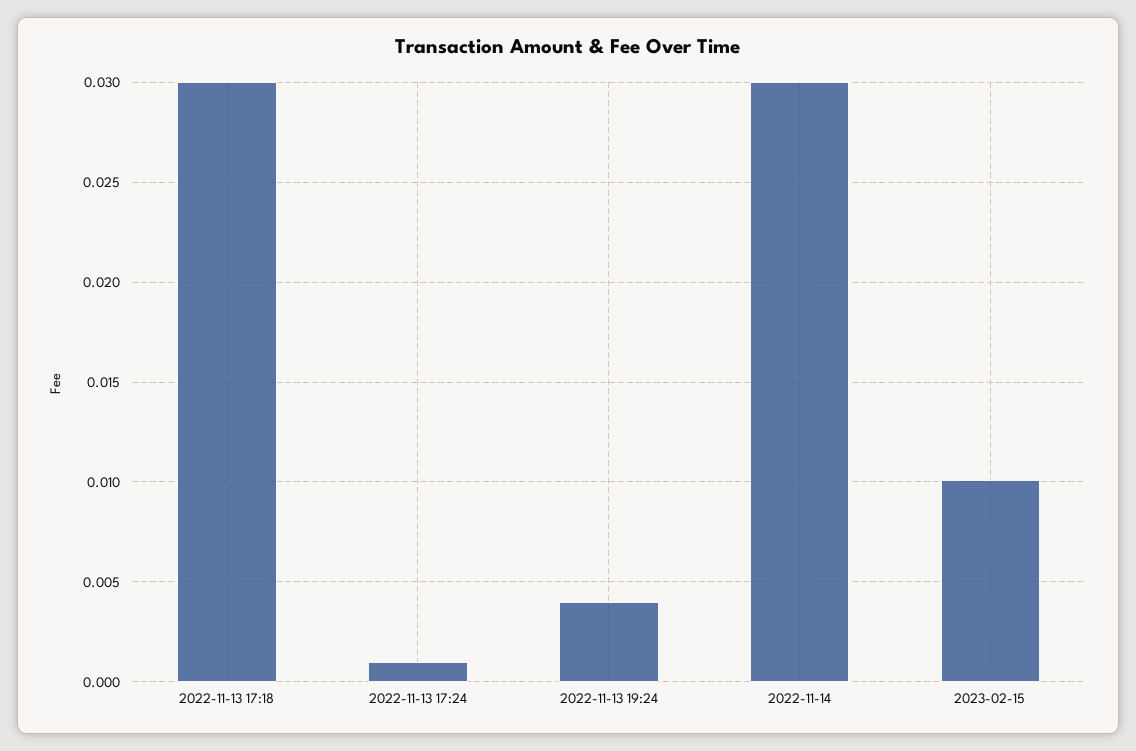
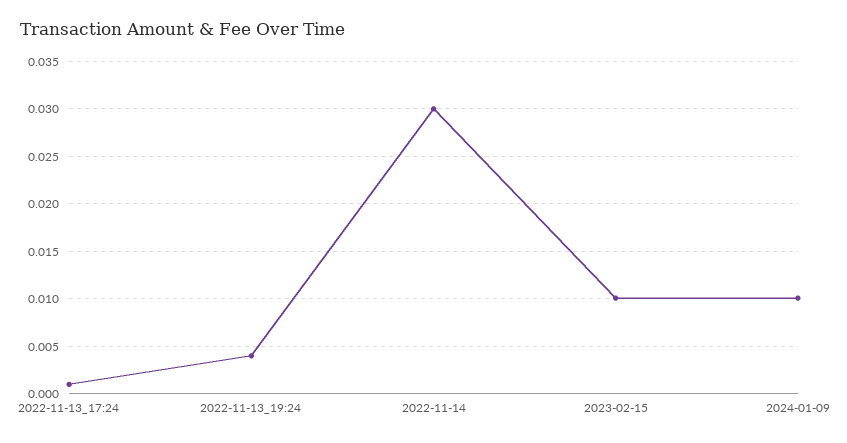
2022-11-13 17:18: 0.03 -> none
2024-01-09: none -> 0.01

